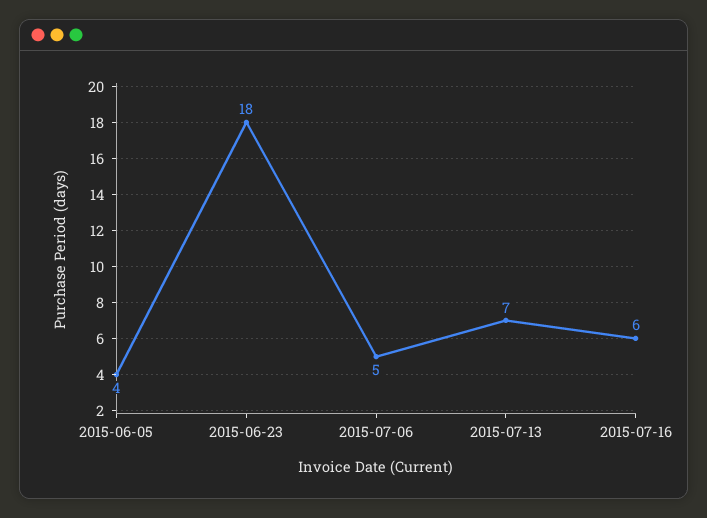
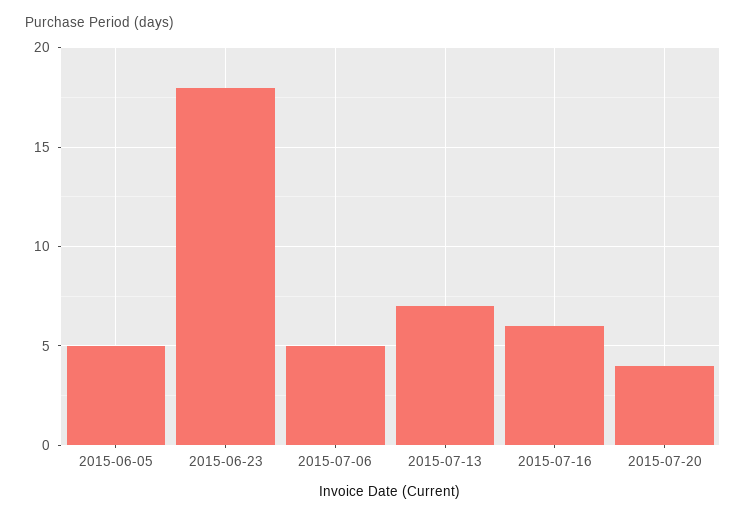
2015-06-05: 4 -> 5
2015-07-20: none -> 4

